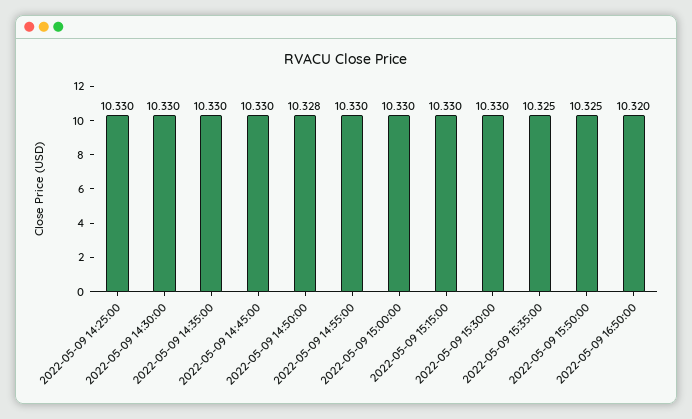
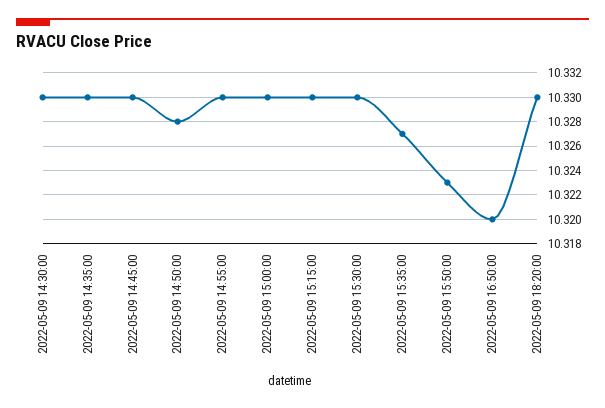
2022-05-09 14:25:00: 10.33 -> none
2022-05-09 15:35:00: 10.325 -> 10.327
2022-05-09 15:50:00: 10.325 -> 10.323
2022-05-09 18:20:00: none -> 10.33

